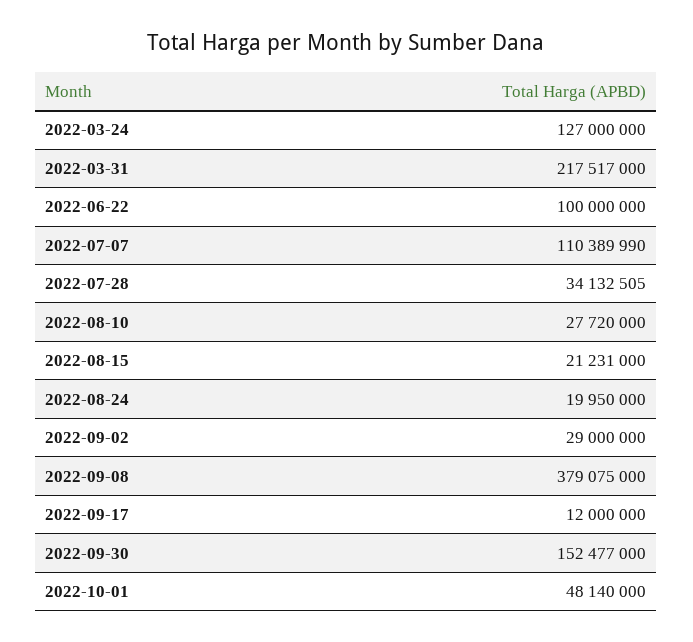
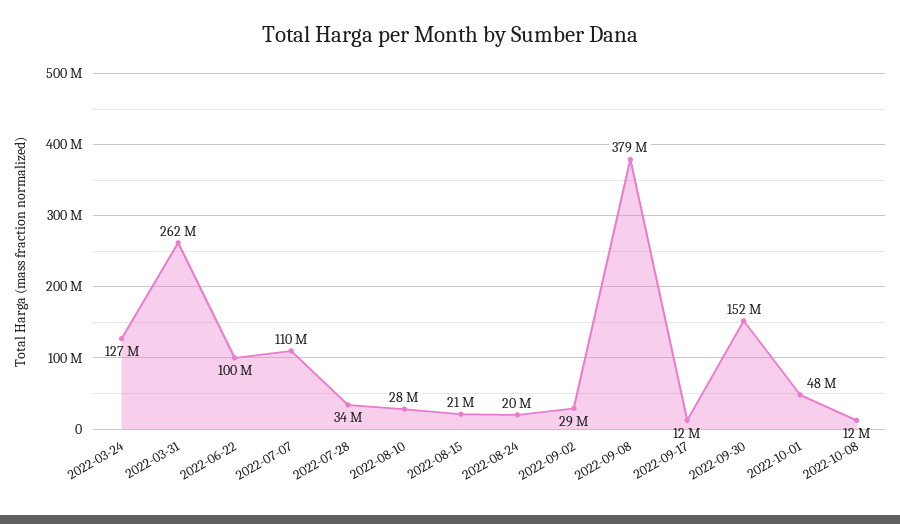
2022-03-31: 217517000 -> 262000000
2022-10-08: none -> 12000000

